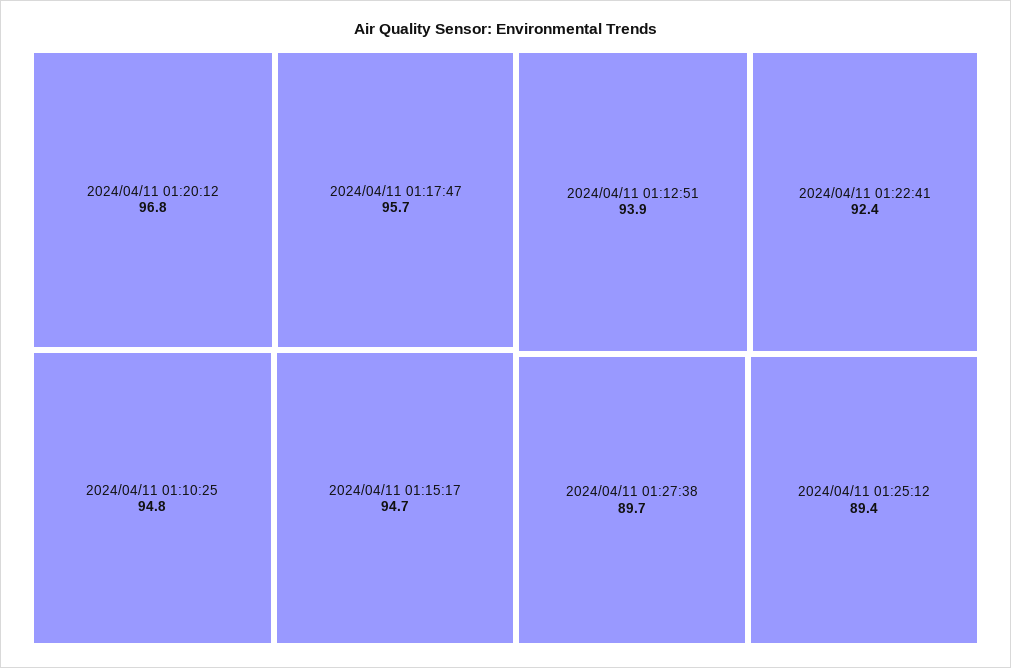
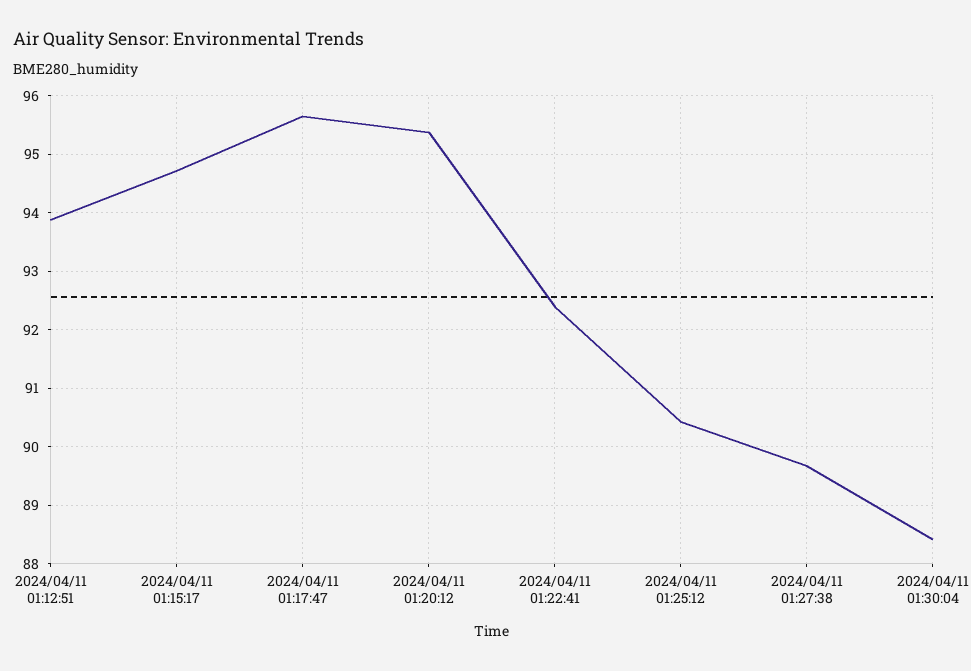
2024/04/11 01:20:12: 96.8 -> 95.4
2024/04/11 01:10:25: 94.8 -> none
2024/04/11 01:25:12: 89.4 -> 90.4
2024/04/11 01:30:04: none -> 88.4

